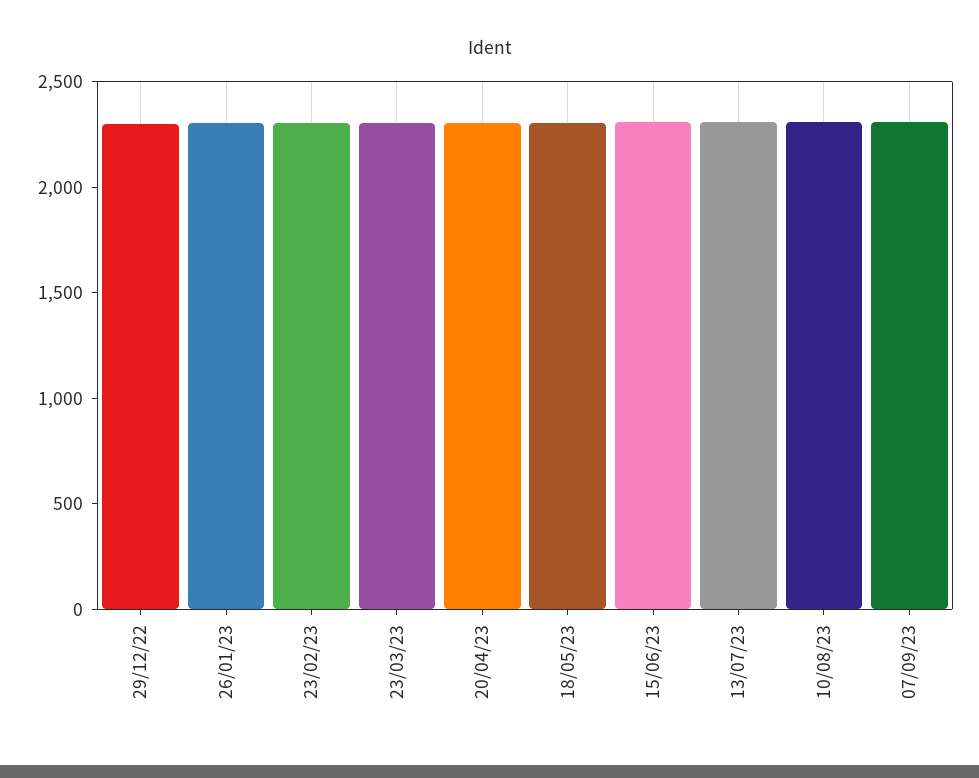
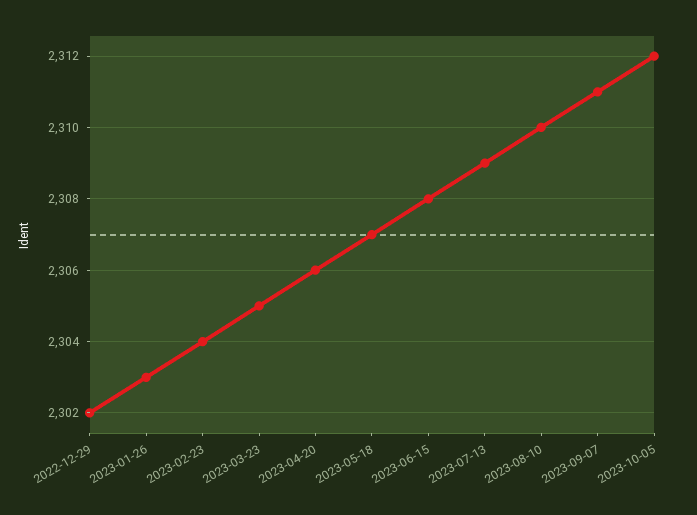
2023-10-05: none -> 2312

